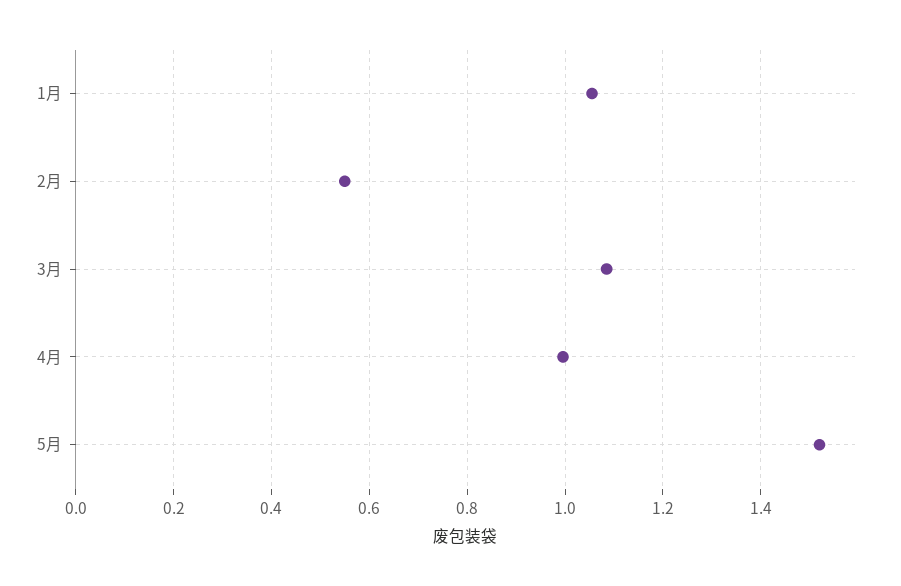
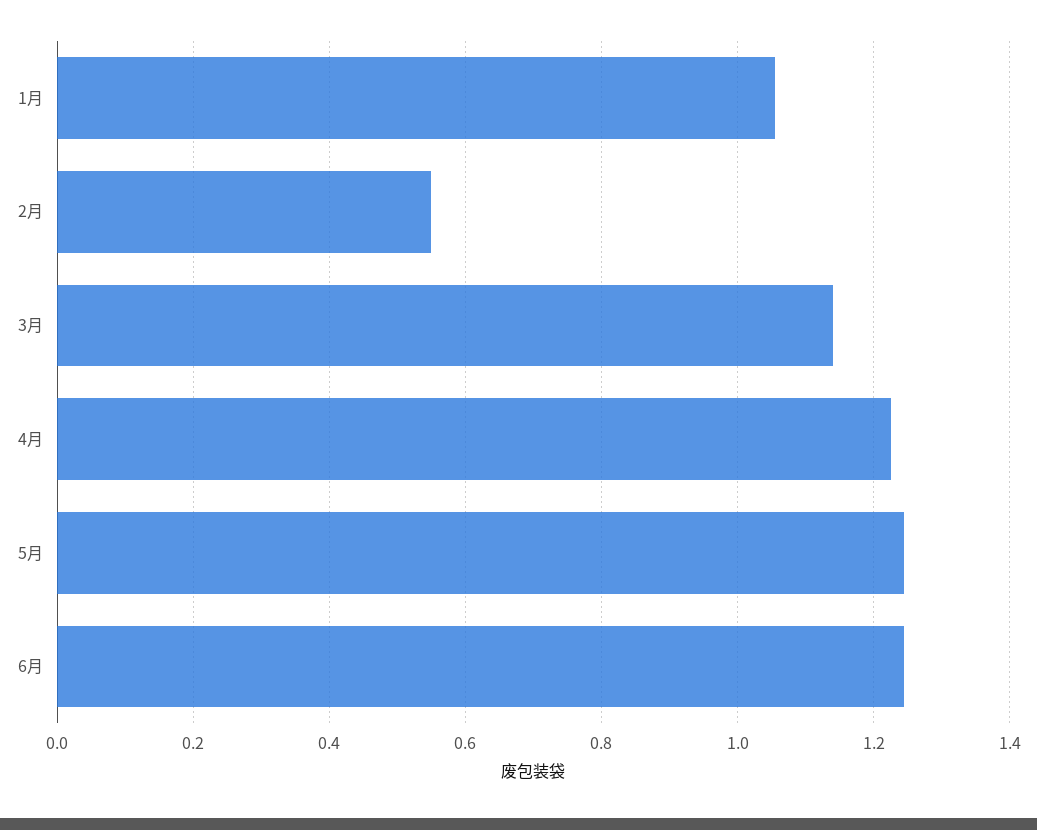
3月: 1.08 -> 1.14
4月: 1 -> 1.22
5月: 1.52 -> 1.24
6月: none -> 1.24

